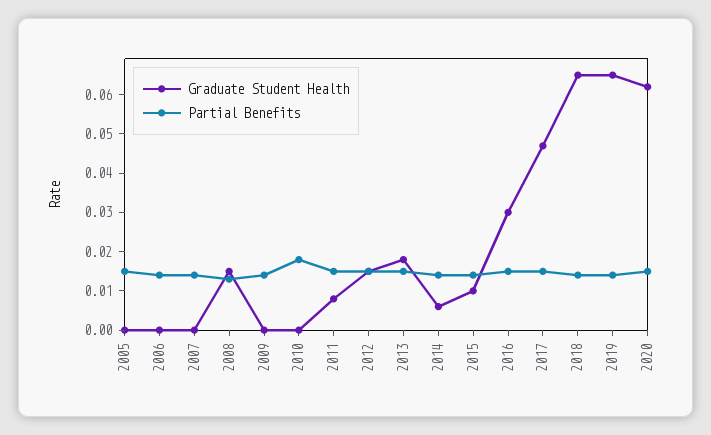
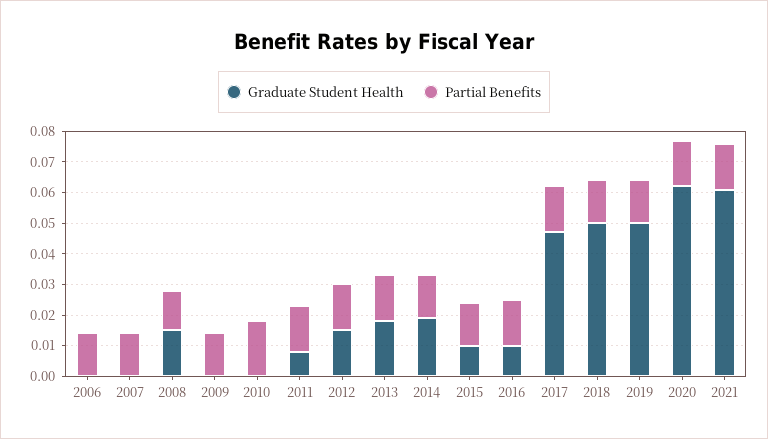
Graduate Student Health, 2005: 0 -> none
Partial Benefits, 2005: 0.015 -> none
Graduate Student Health, 2014: 0.005 -> 0.02
Graduate Student Health, 2016: 0.03 -> 0.01
Graduate Student Health, 2018: 0.065 -> 0.05
Graduate Student Health, 2019: 0.065 -> 0.05
Graduate Student Health, 2021: none -> 0.06
Partial Benefits, 2021: none -> 0.015

